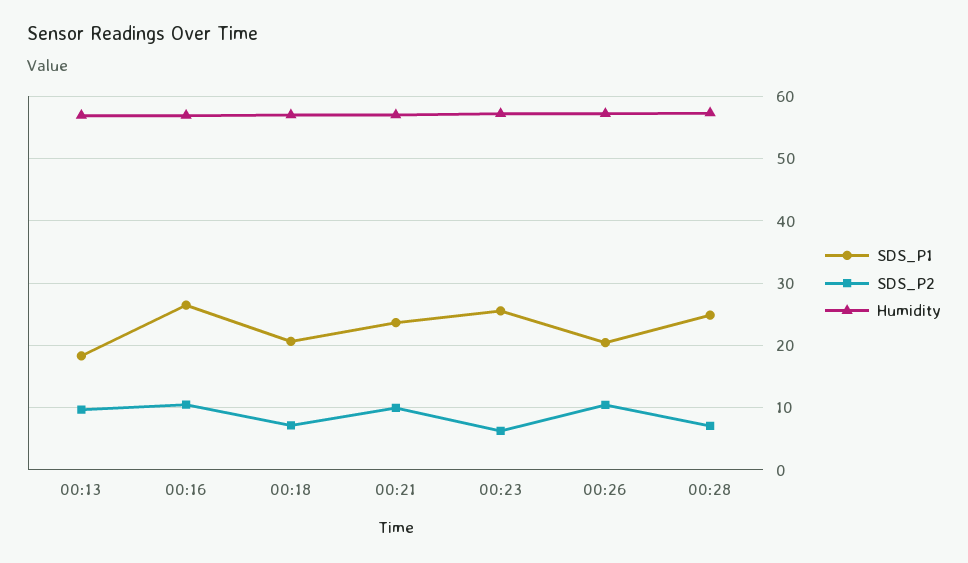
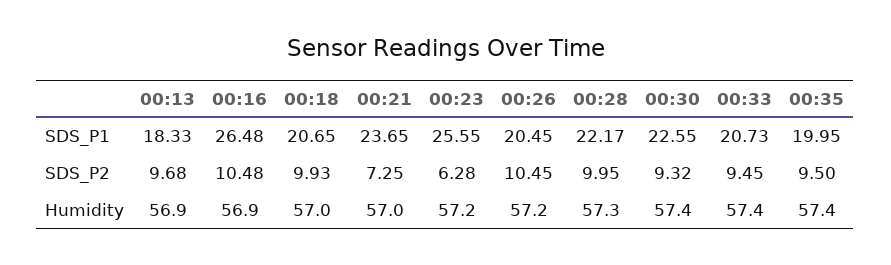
SDS_P2, 00:18: 7 -> 9.93
SDS_P2, 00:21: 10 -> 7.25
SDS_P1, 00:28: 25 -> 22.17
SDS_P2, 00:28: 7 -> 9.95
SDS_P1, 00:30: none -> 22.55
SDS_P1, 00:33: none -> 20.73
SDS_P1, 00:35: none -> 19.95
SDS_P2, 00:30: none -> 9.32
SDS_P2, 00:33: none -> 9.45
SDS_P2, 00:35: none -> 9.5
Humidity, 00:30: none -> 57.4
Humidity, 00:33: none -> 57.4
Humidity, 00:35: none -> 57.4

